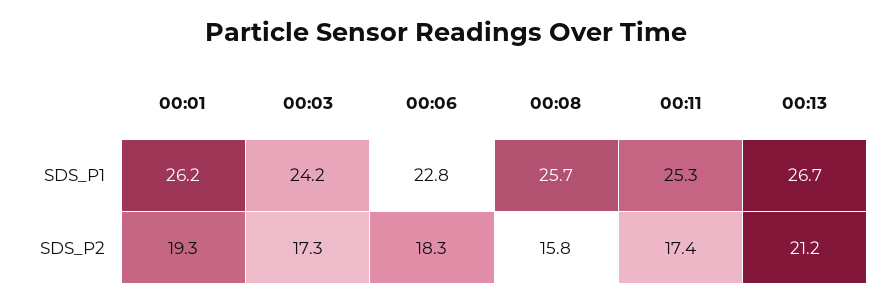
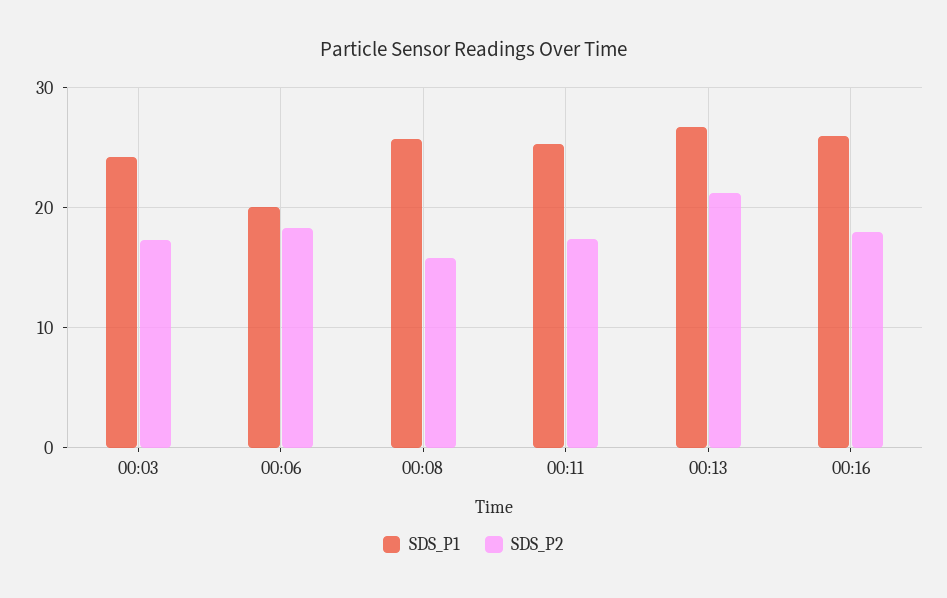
SDS_P1, 00:01: 26.2 -> none
SDS_P1, 00:06: 22.8 -> 20
SDS_P2, 00:01: 19.3 -> none
SDS_P1, 00:16: none -> 26
SDS_P2, 00:16: none -> 18

